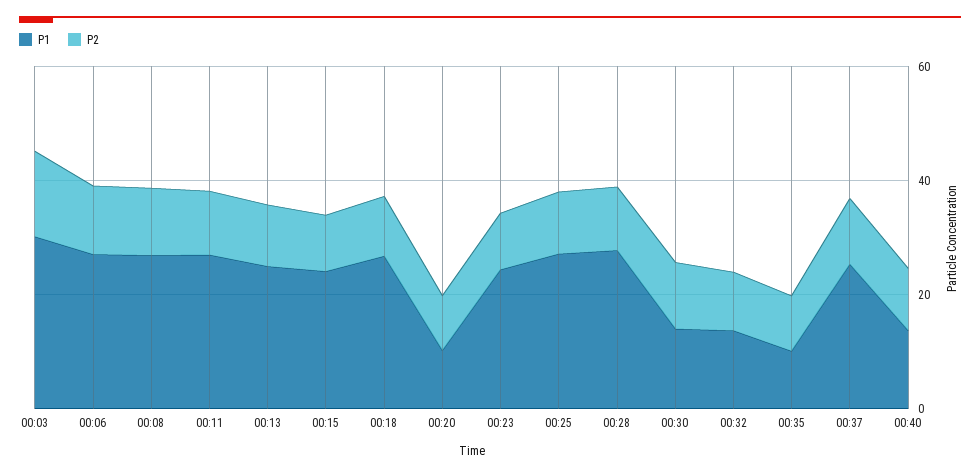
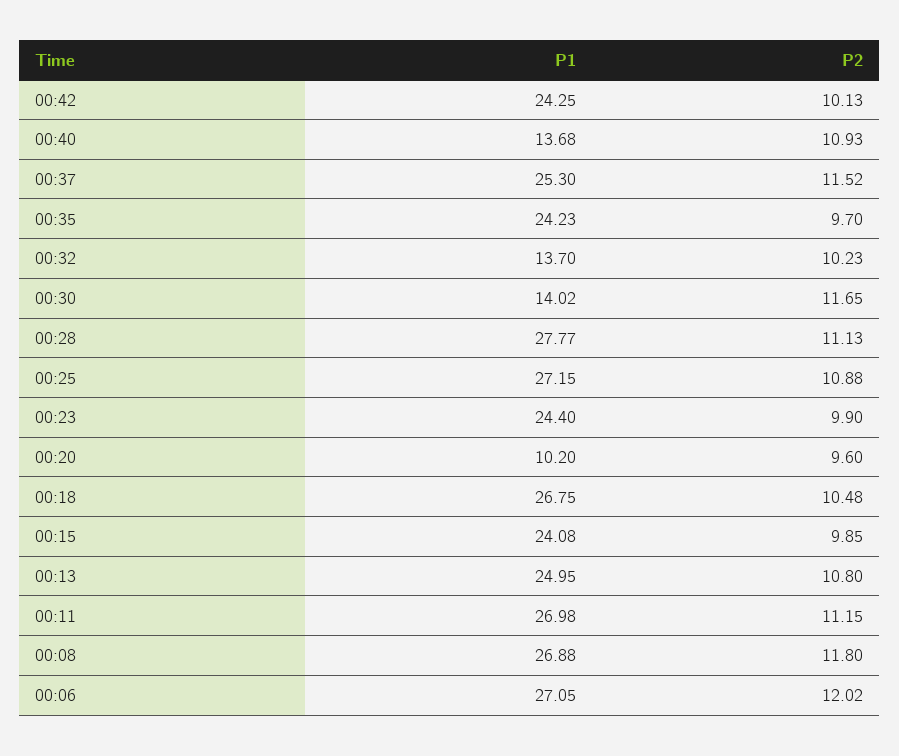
P1, 00:03: 30 -> none
P2, 00:03: 15 -> none
P1, 00:35: 10 -> 24.23
P1, 00:42: none -> 24.25
P2, 00:42: none -> 10.13

